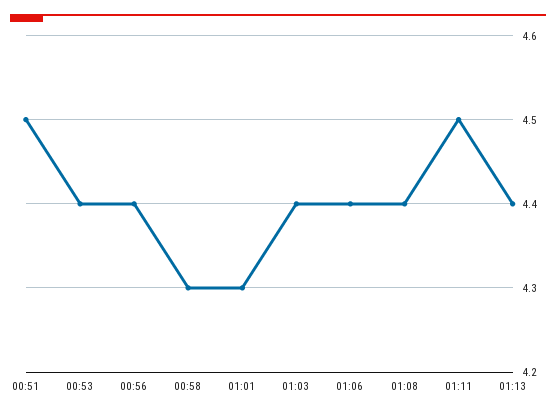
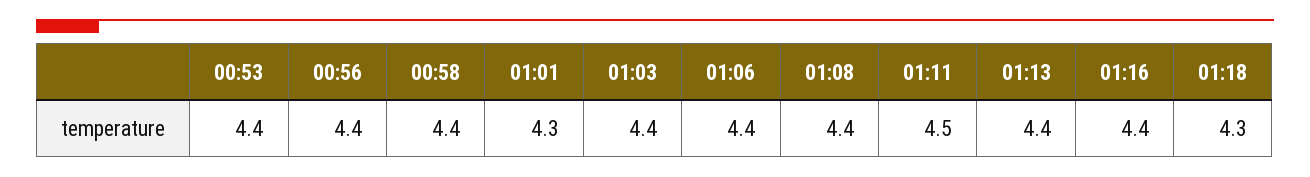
00:51: 4.5 -> none
00:58: 4.3 -> 4.4
01:16: none -> 4.4
01:18: none -> 4.3

